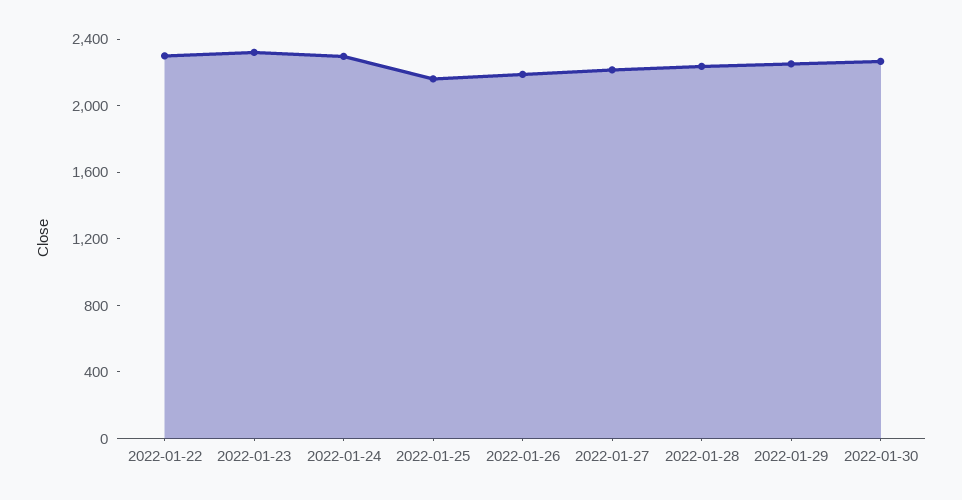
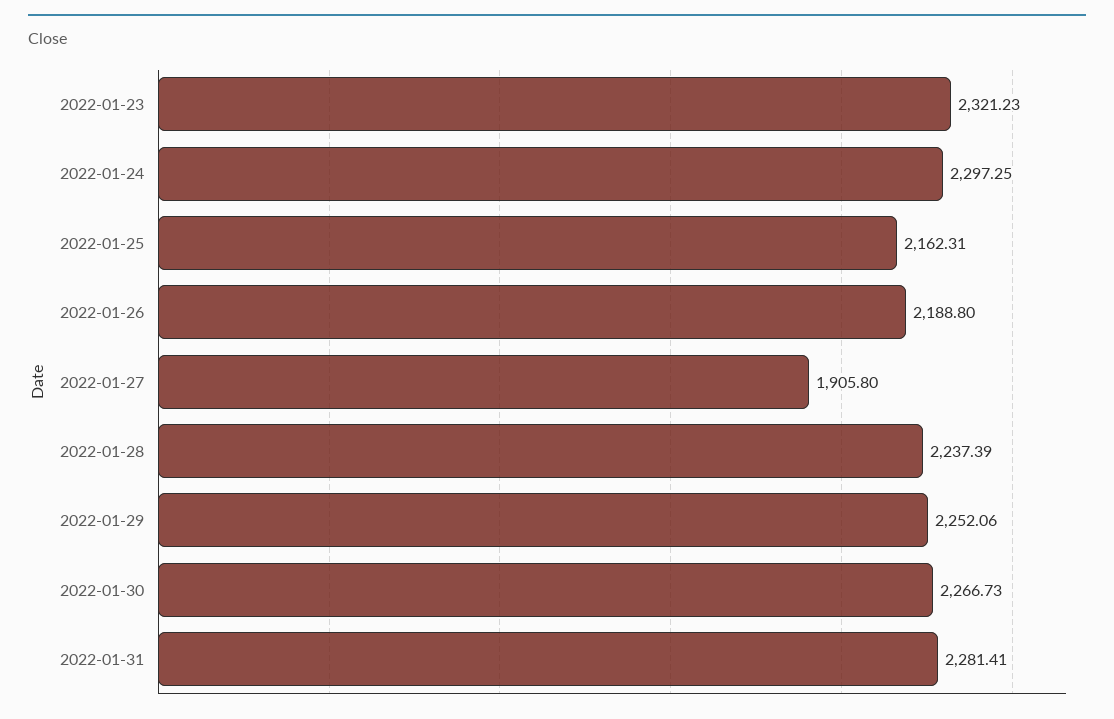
2022-01-22: 2300 -> none
2022-01-27: 2200 -> 1905.8
2022-01-31: none -> 2281.41

